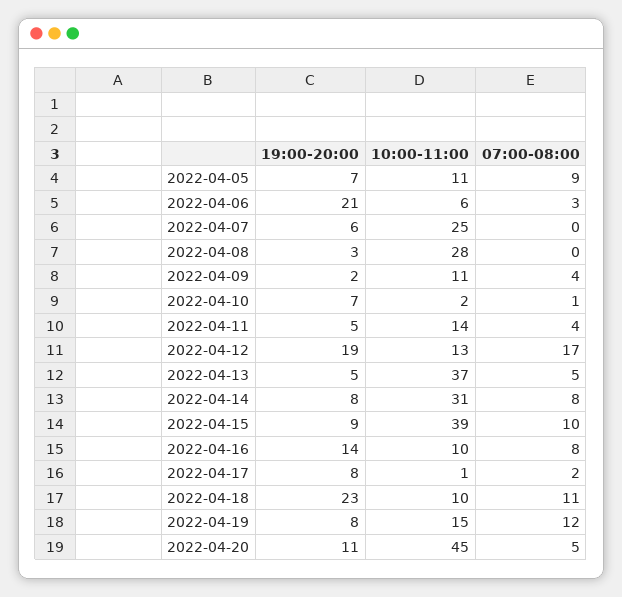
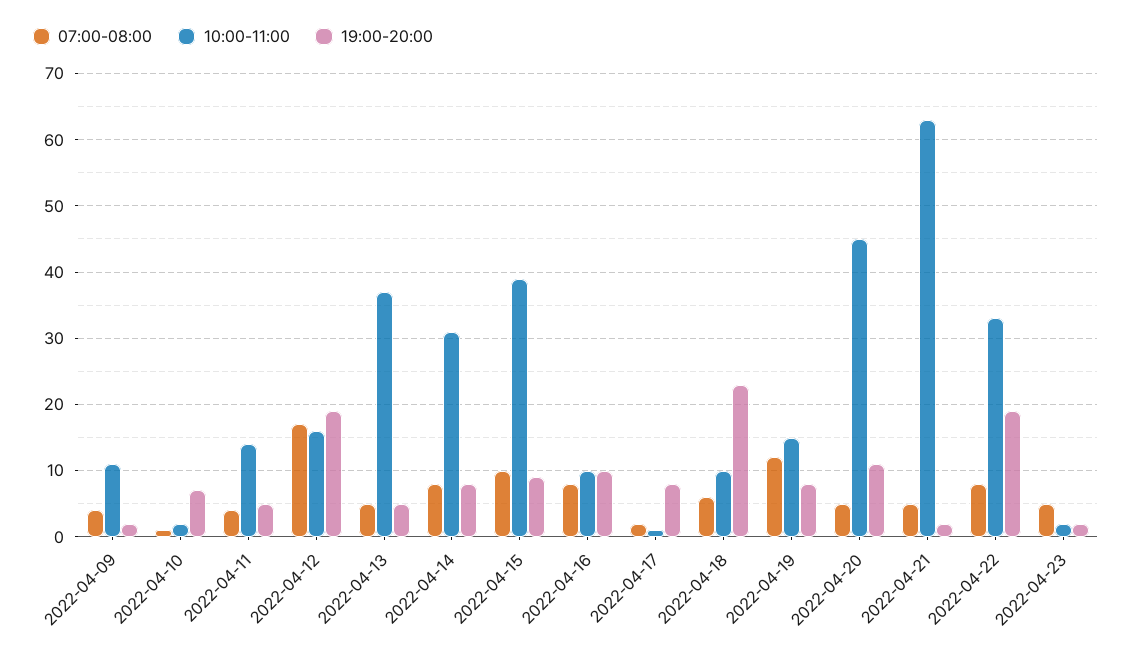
19:00-20:00, 2022-04-05: 7 -> none
10:00-11:00, 2022-04-05: 11 -> none
07:00-08:00, 2022-04-05: 9 -> none
19:00-20:00, 2022-04-06: 21 -> none
10:00-11:00, 2022-04-06: 6 -> none
07:00-08:00, 2022-04-06: 3 -> none
19:00-20:00, 2022-04-07: 6 -> none
10:00-11:00, 2022-04-07: 25 -> none
07:00-08:00, 2022-04-07: 0 -> none
19:00-20:00, 2022-04-08: 3 -> none
10:00-11:00, 2022-04-08: 28 -> none
07:00-08:00, 2022-04-08: 0 -> none
10:00-11:00, 2022-04-12: 13 -> 16
19:00-20:00, 2022-04-16: 14 -> 10
07:00-08:00, 2022-04-18: 11 -> 6
07:00-08:00, 2022-04-21: none -> 5
10:00-11:00, 2022-04-21: none -> 63
19:00-20:00, 2022-04-21: none -> 2
07:00-08:00, 2022-04-22: none -> 8
10:00-11:00, 2022-04-22: none -> 33
19:00-20:00, 2022-04-22: none -> 19
07:00-08:00, 2022-04-23: none -> 5
10:00-11:00, 2022-04-23: none -> 2
19:00-20:00, 2022-04-23: none -> 2

